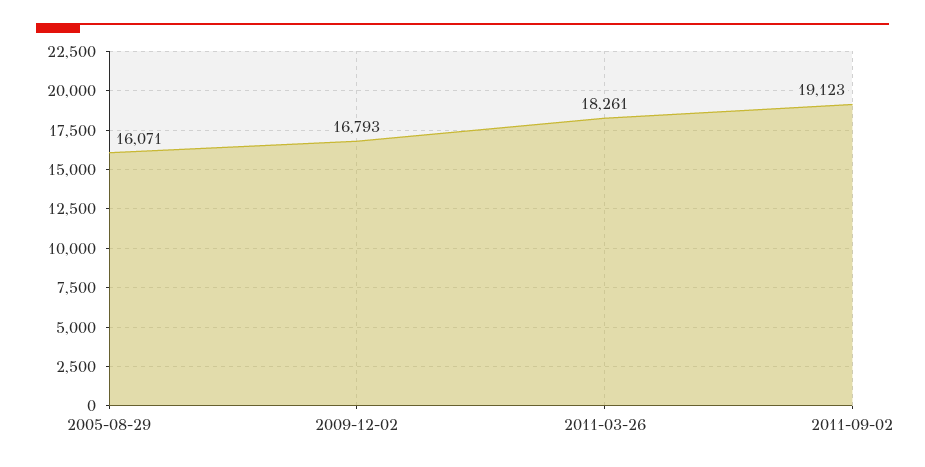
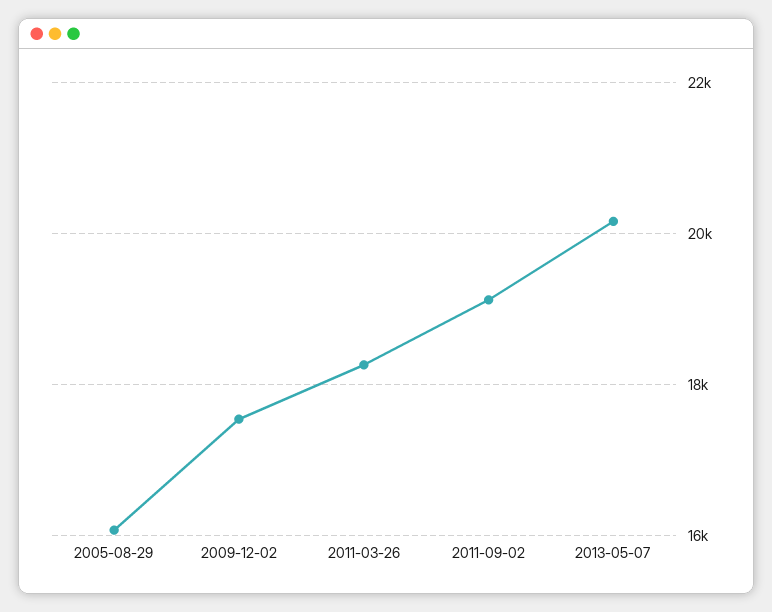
2009-12-02: 16793 -> 17600
2013-05-07: none -> 20200

